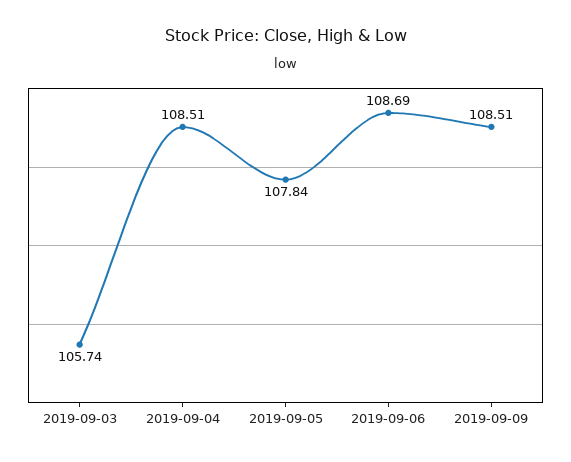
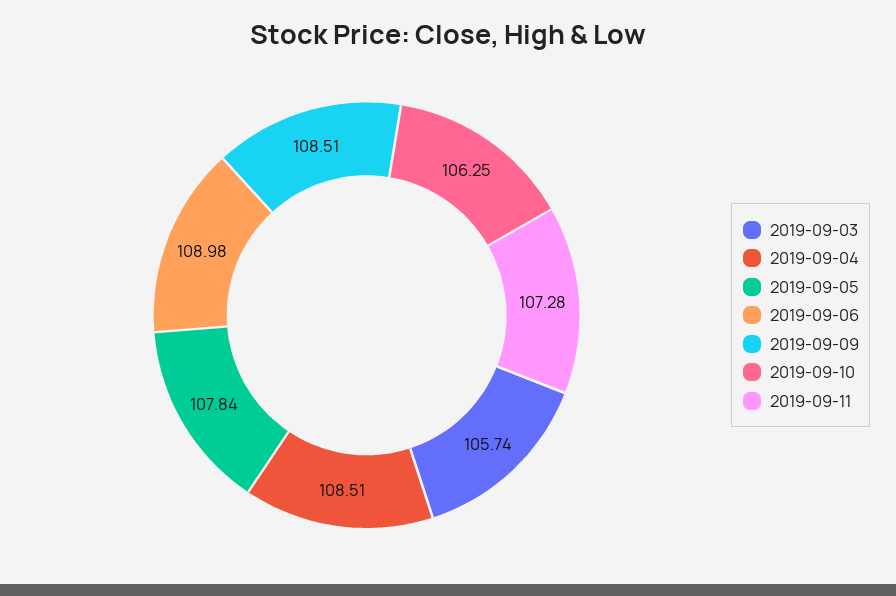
2019-09-06: 108.69 -> 108.98
2019-09-10: none -> 106.25
2019-09-11: none -> 107.28

